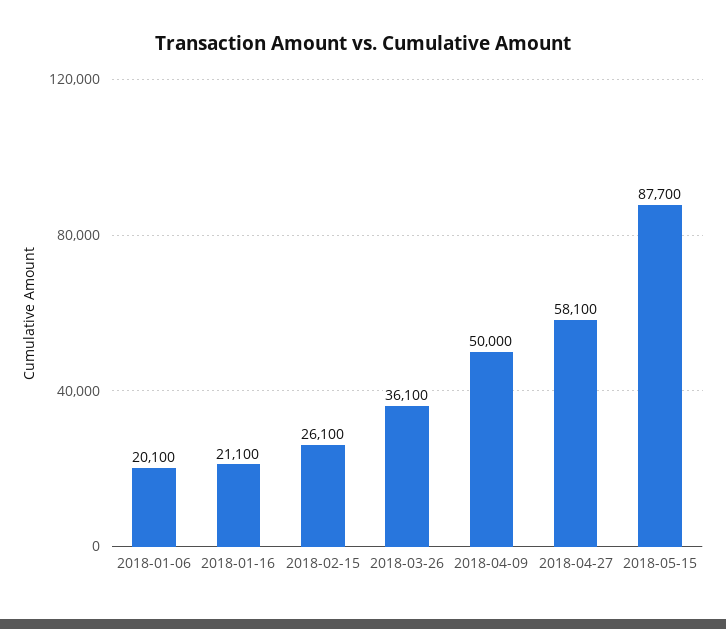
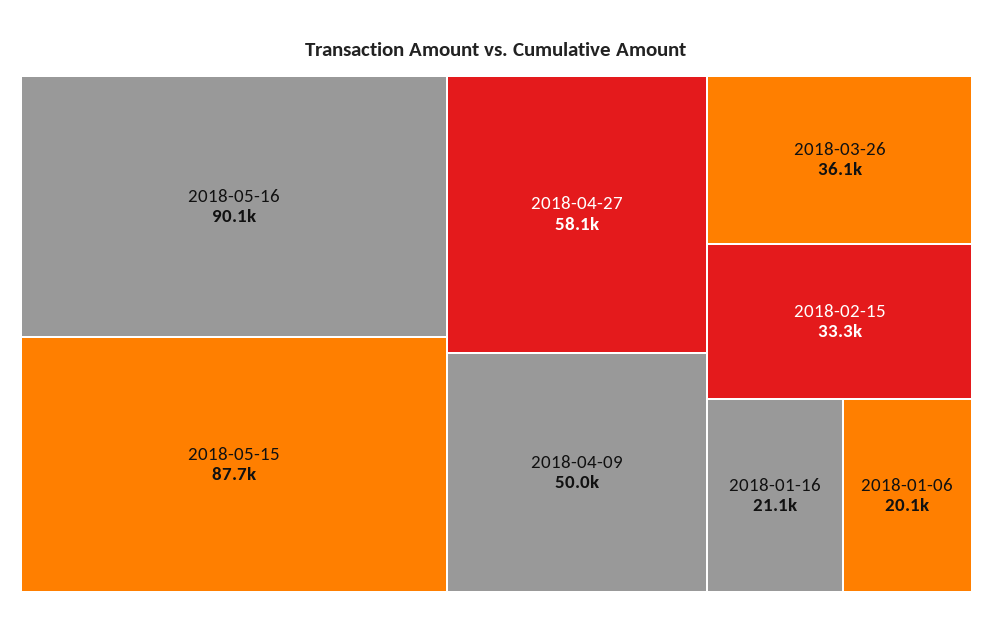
2018-02-15: 26100 -> 33300
2018-05-16: none -> 90100

